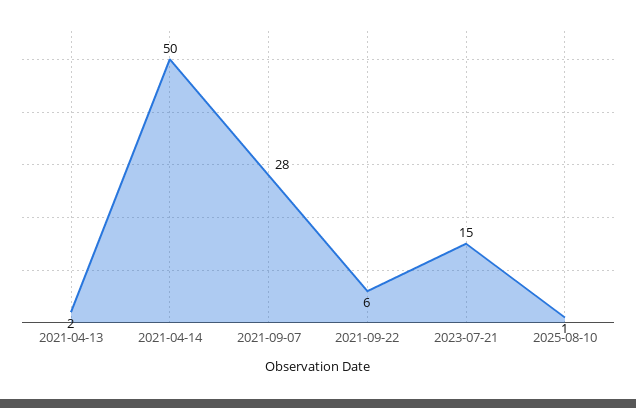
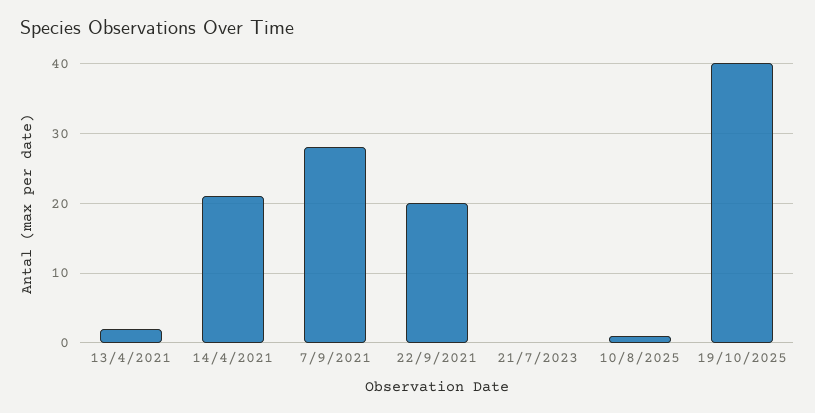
2021-04-14: 50 -> 21
2021-09-22: 6 -> 20
2023-07-21: 15 -> 0
19/10/2025: none -> 40

